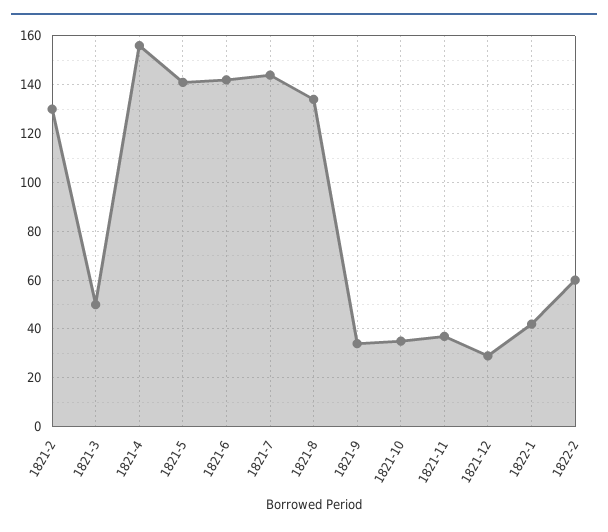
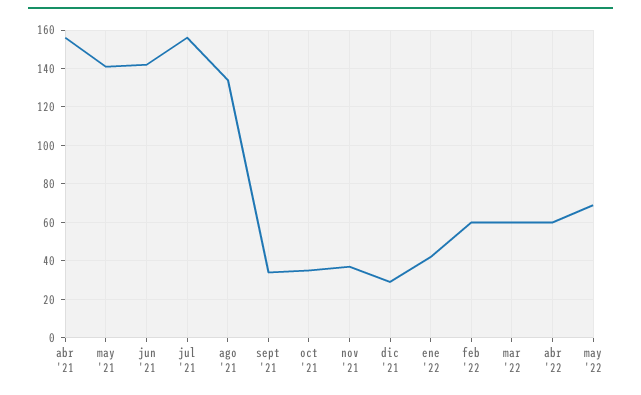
1821-2: 130 -> none
1821-3: 50 -> none
1821-7: 145 -> 155
mar '22: none -> 60
abr '22: none -> 60
may '22: none -> 70

